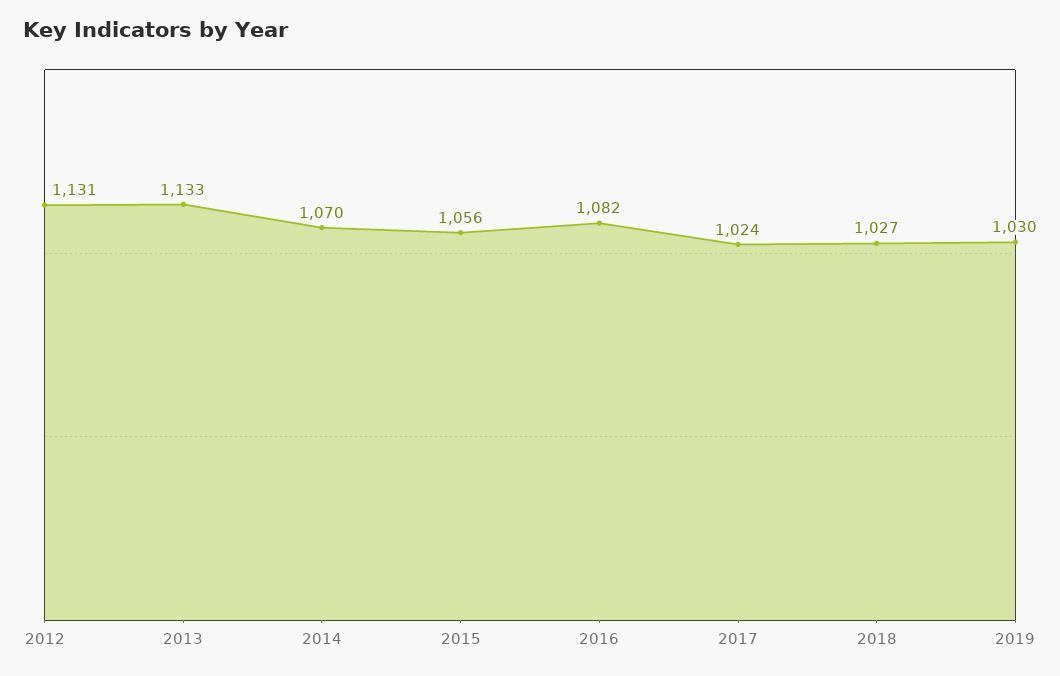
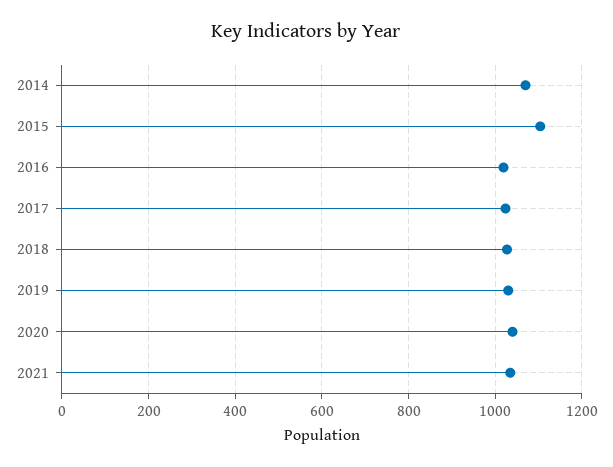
2012: 1131 -> none
2013: 1133 -> none
2015: 1056 -> 1100
2016: 1082 -> 1020
2020: none -> 1040
2021: none -> 1040

